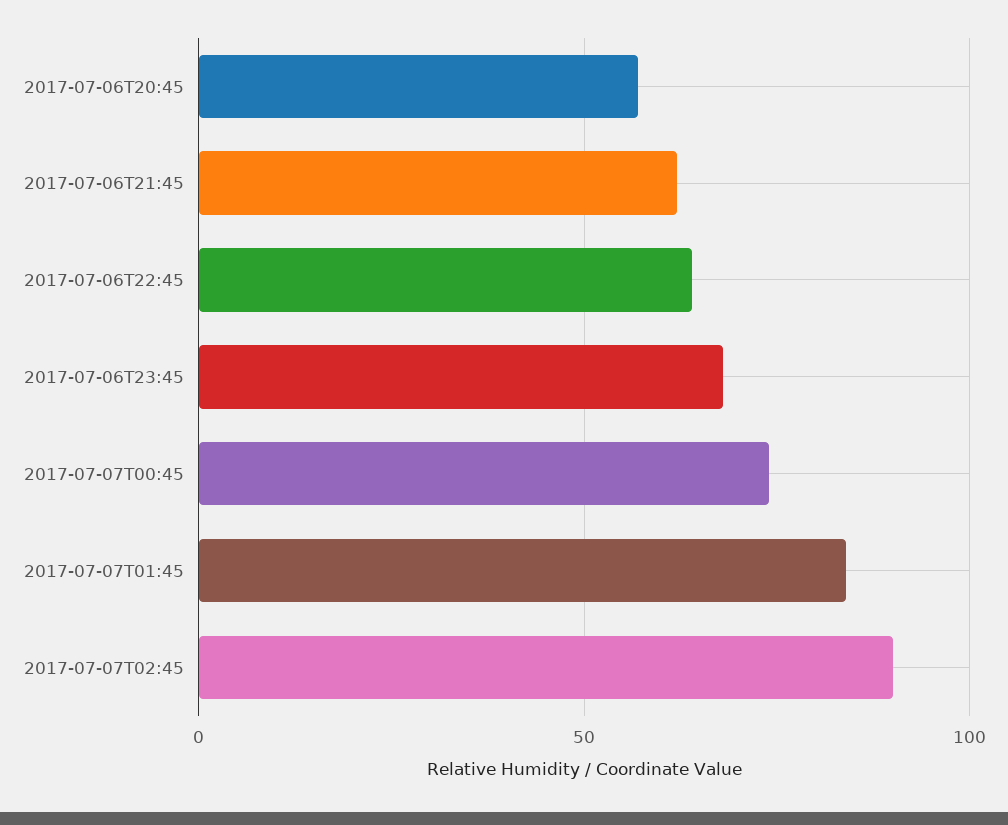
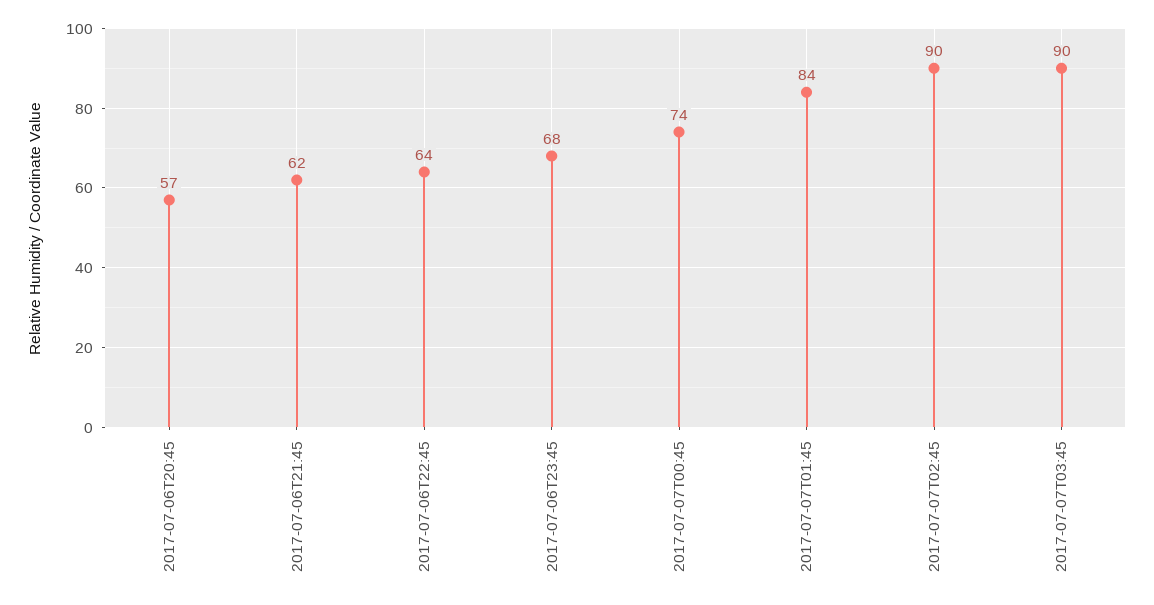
2017-07-07T03:45: none -> 90

